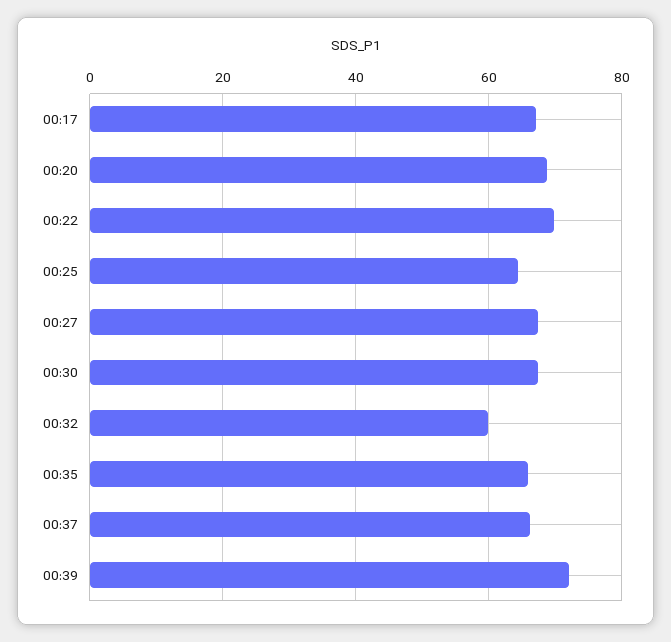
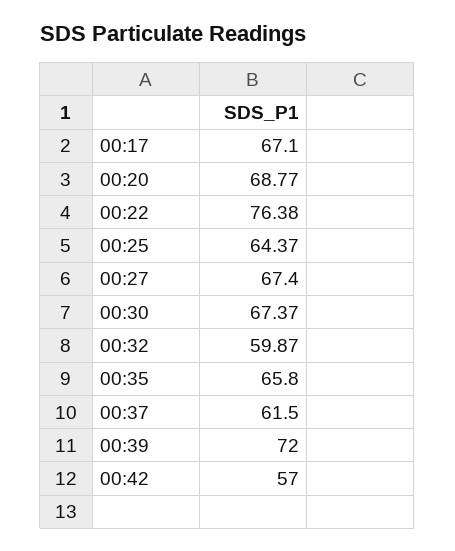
00:22: 70 -> 76.38
00:37: 66 -> 61.5
00:42: none -> 57

